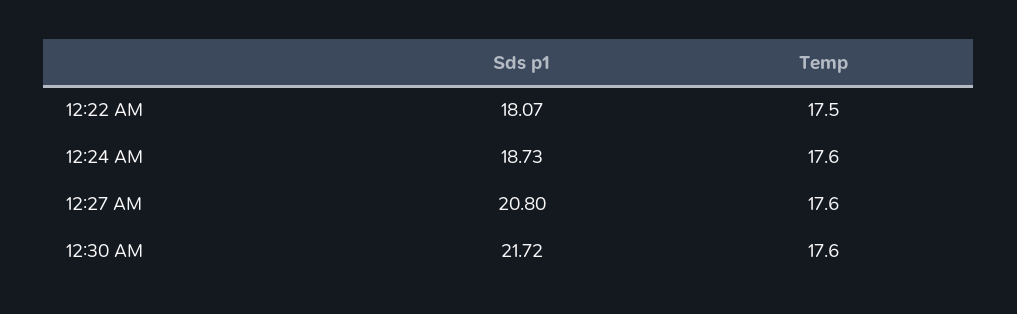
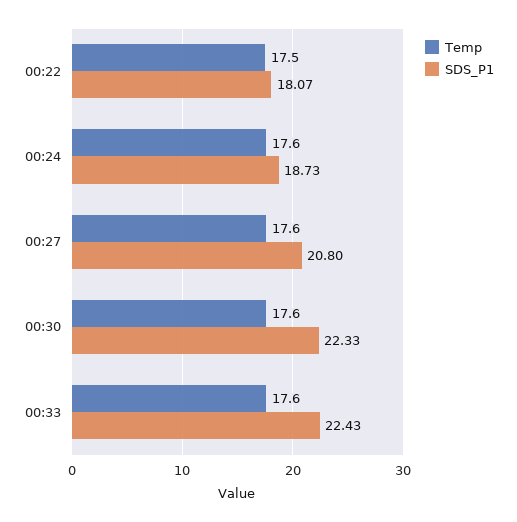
Sds p1, 12:30 AM: 21.72 -> 22.33
Temp, 00:33: none -> 17.6
Sds p1, 00:33: none -> 22.43

